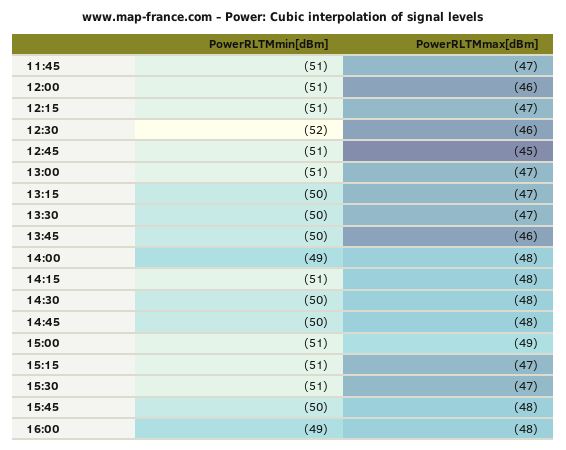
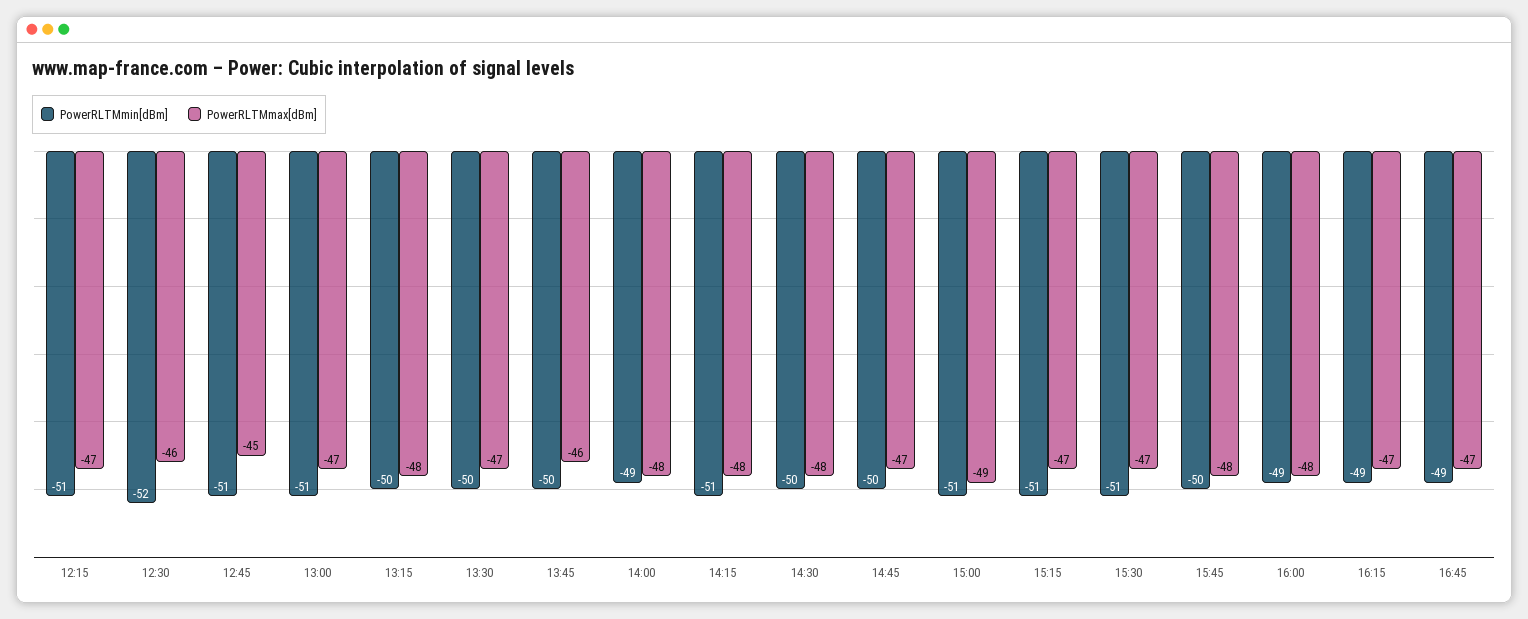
PowerRLTMmin[dBm], 11:45: -51 -> none
PowerRLTMmax[dBm], 11:45: -47 -> none
PowerRLTMmin[dBm], 12:00: -51 -> none
PowerRLTMmax[dBm], 12:00: -46 -> none
PowerRLTMmax[dBm], 13:15: -47 -> -48
PowerRLTMmax[dBm], 14:45: -48 -> -47
PowerRLTMmin[dBm], 16:15: none -> -49
PowerRLTMmax[dBm], 16:15: none -> -47
PowerRLTMmin[dBm], 16:45: none -> -49
PowerRLTMmax[dBm], 16:45: none -> -47

